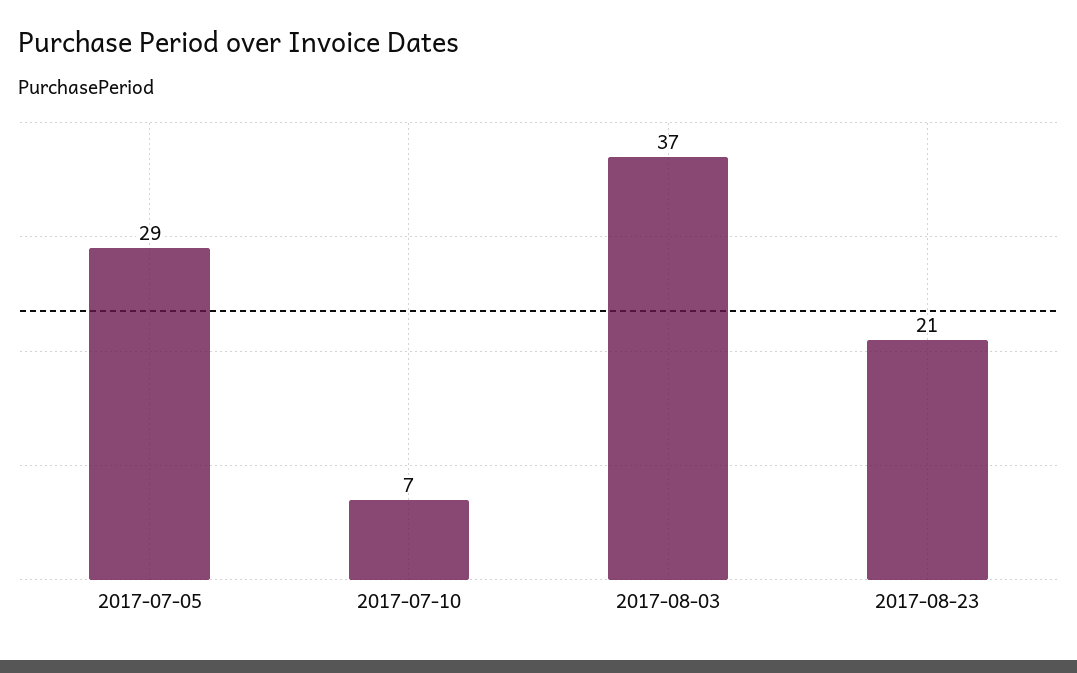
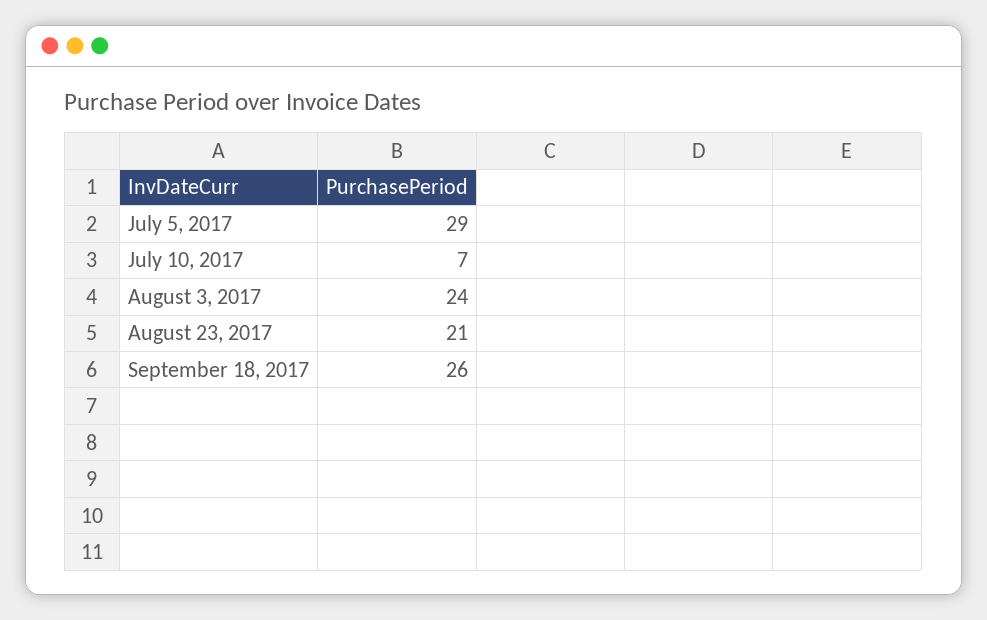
2017-08-03: 37 -> 24
September 18, 2017: none -> 26

